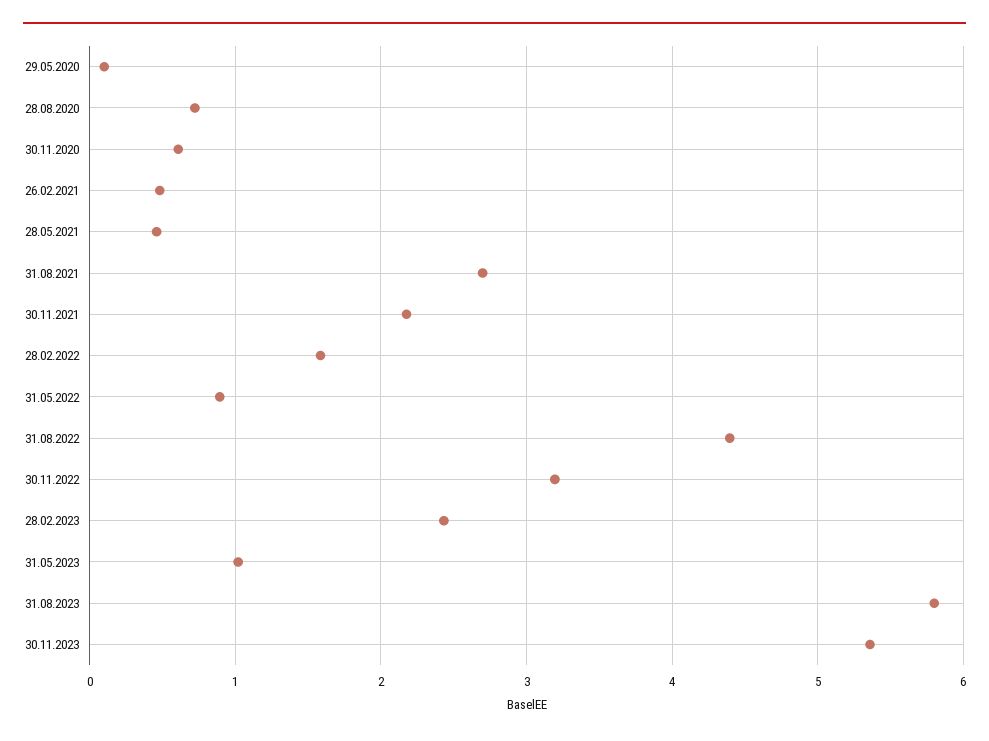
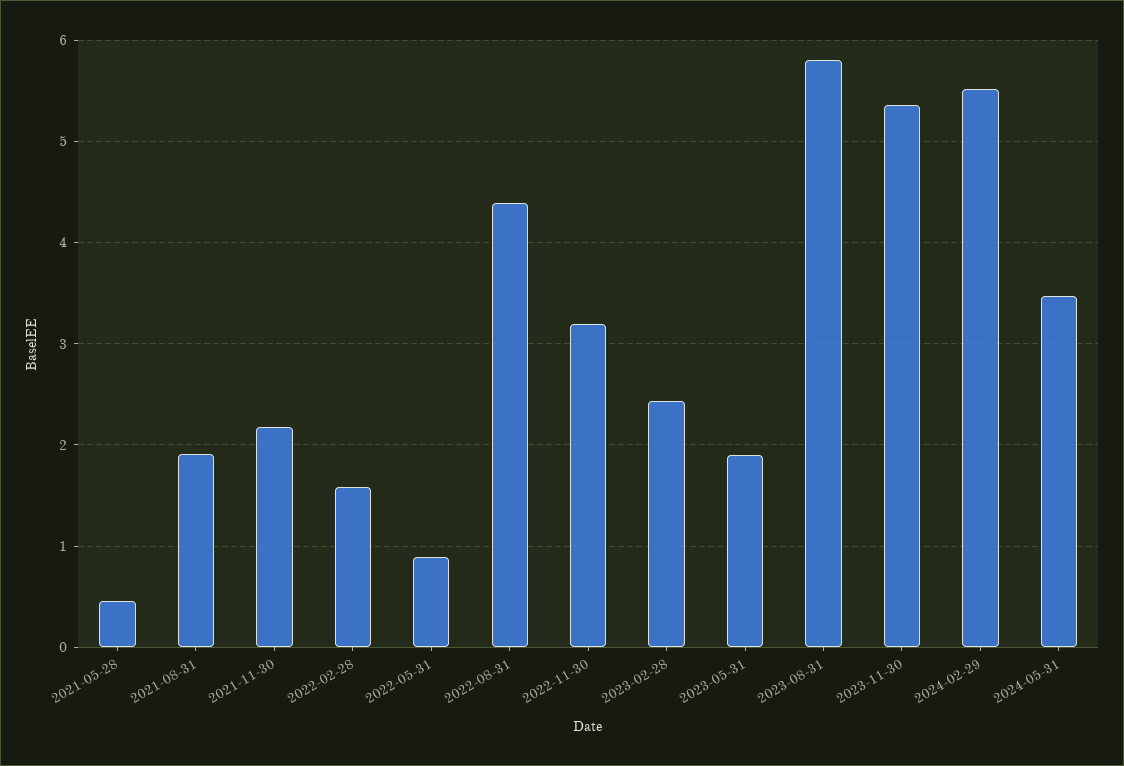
29.05.2020: 0.1 -> none
28.08.2020: 0.7 -> none
30.11.2020: 0.6 -> none
26.02.2021: 0.5 -> none
31.08.2021: 2.7 -> 1.9
31.05.2023: 1 -> 1.9
2024-02-29: none -> 5.5
2024-05-31: none -> 3.5

